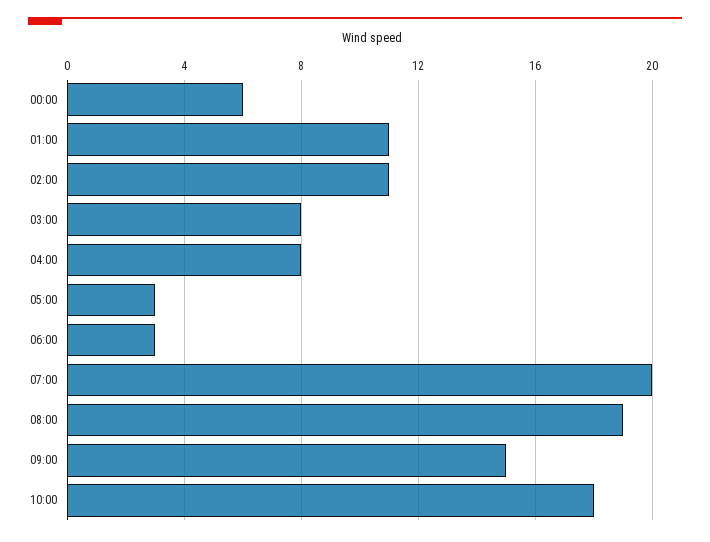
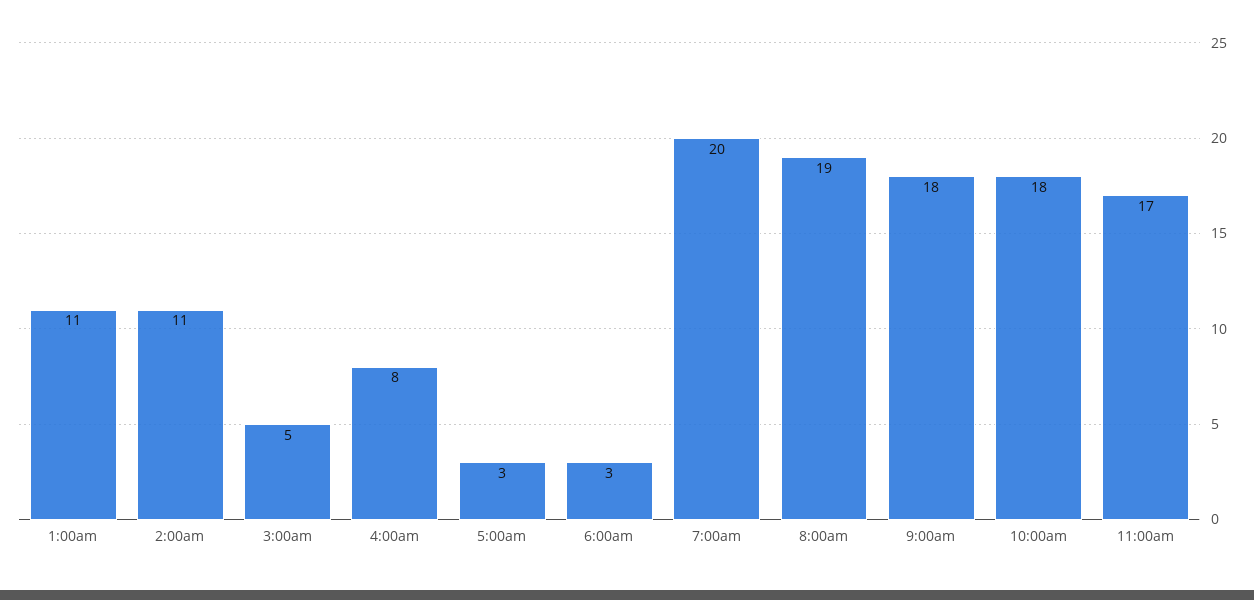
00:00: 6 -> none
03:00: 8 -> 5
09:00: 15 -> 18
11:00am: none -> 17

